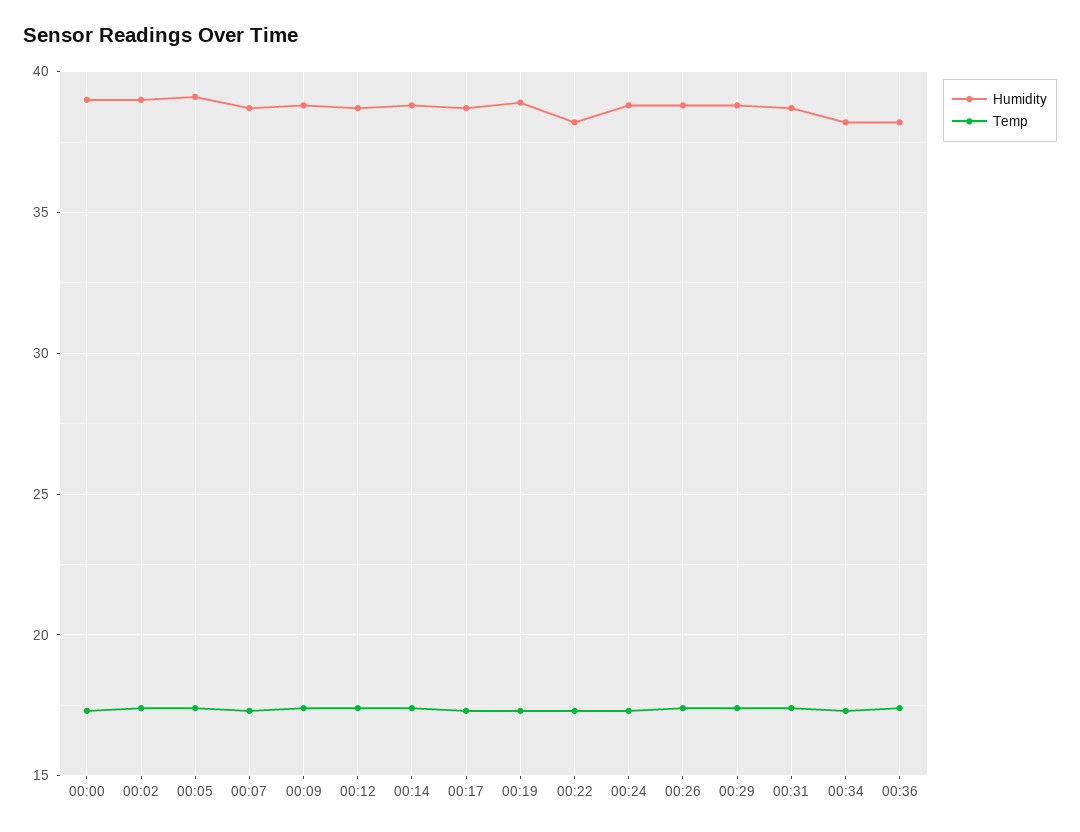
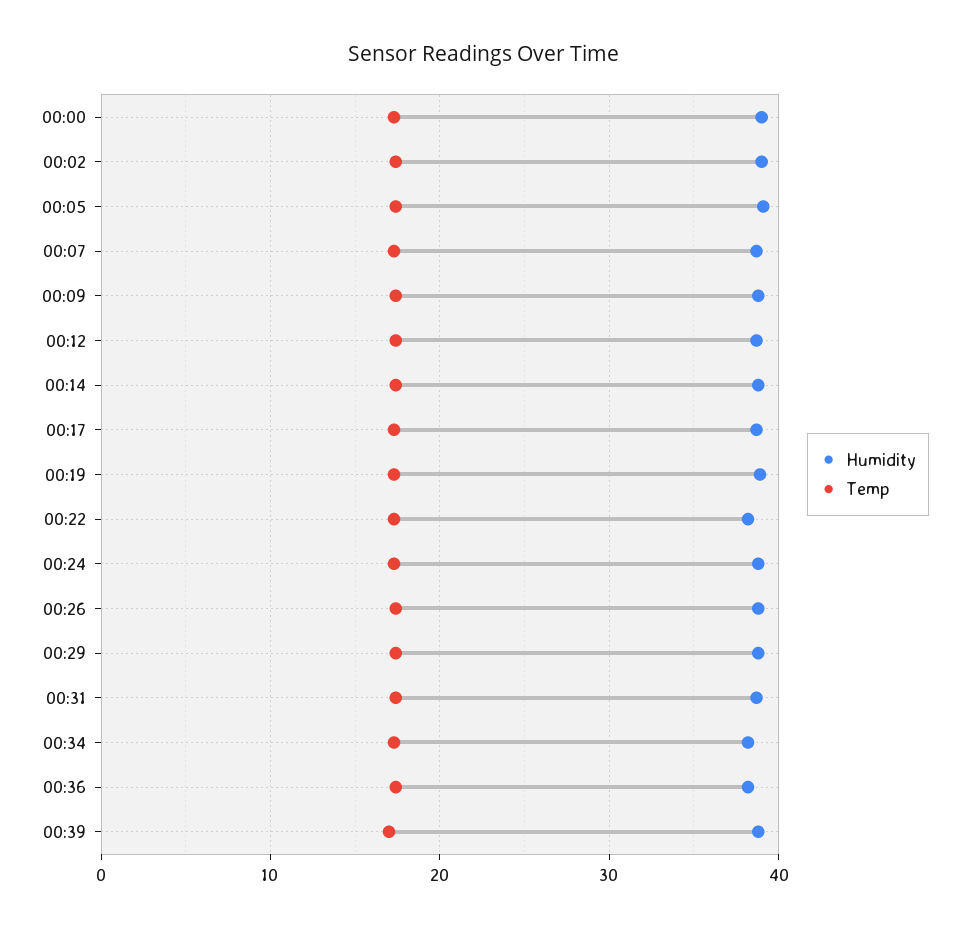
Humidity, 00:39: none -> 39
Temp, 00:39: none -> 17

